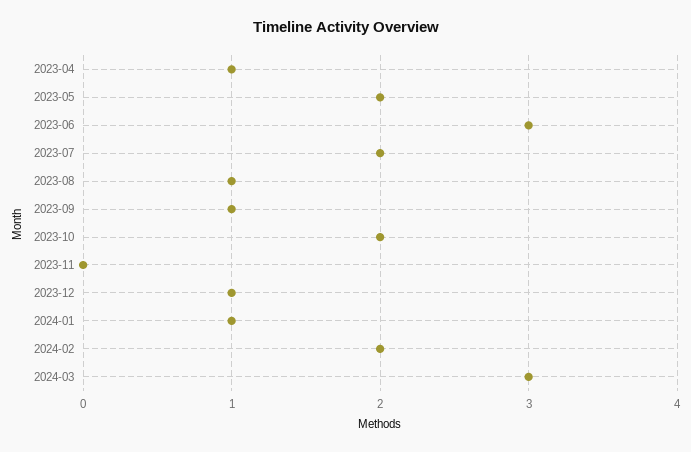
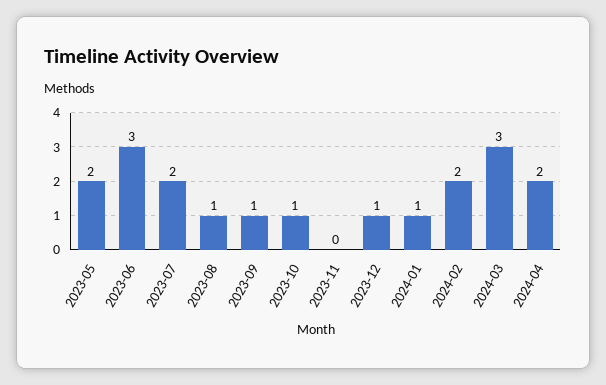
2023-04: 1 -> none
2023-10: 2 -> 1
2024-04: none -> 2

